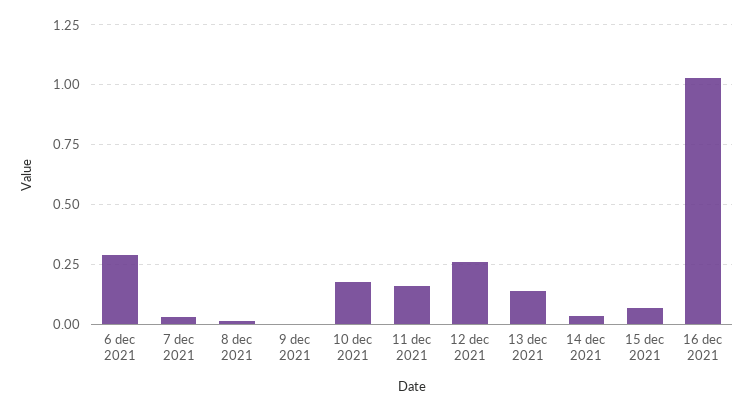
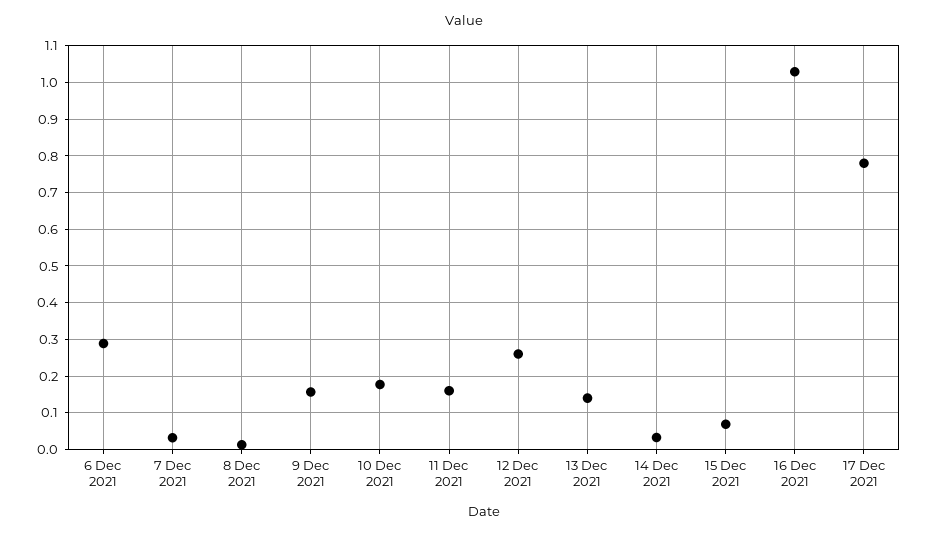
9 dec 2021: 0 -> 0.16
17 Dec 2021: none -> 0.78

